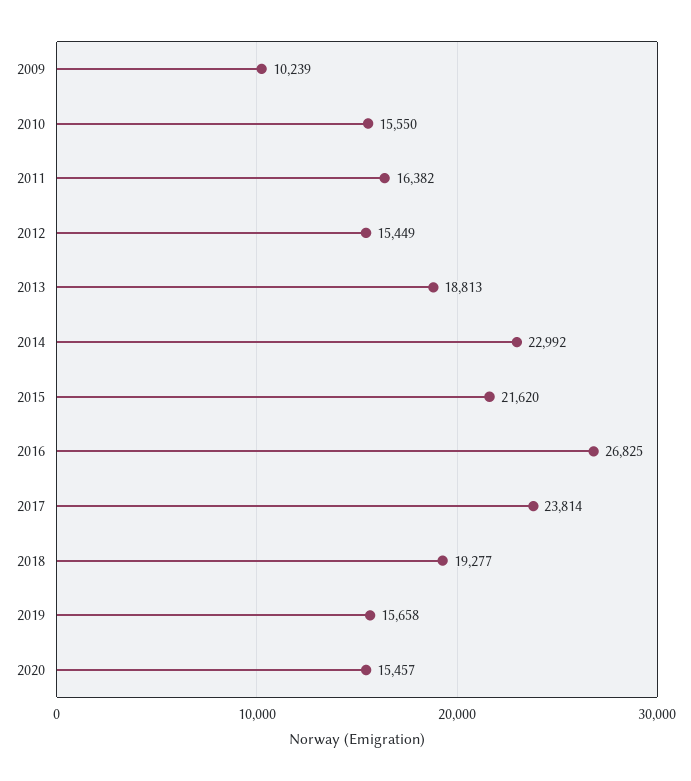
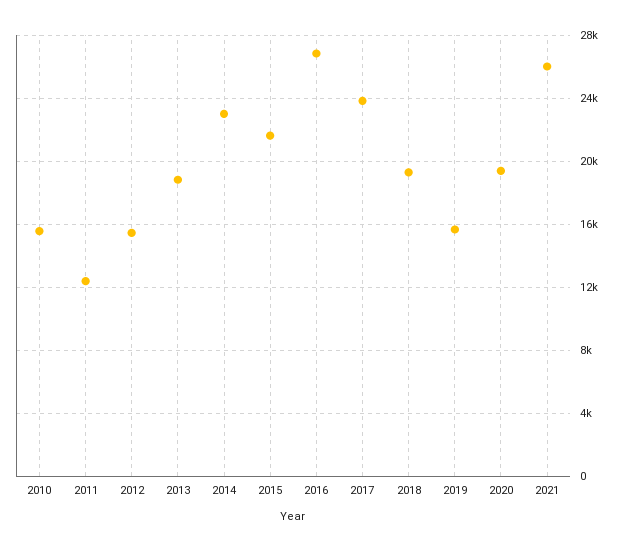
2009: 10239 -> none
2011: 16382 -> 12500
2020: 15457 -> 19500
2021: none -> 26000

